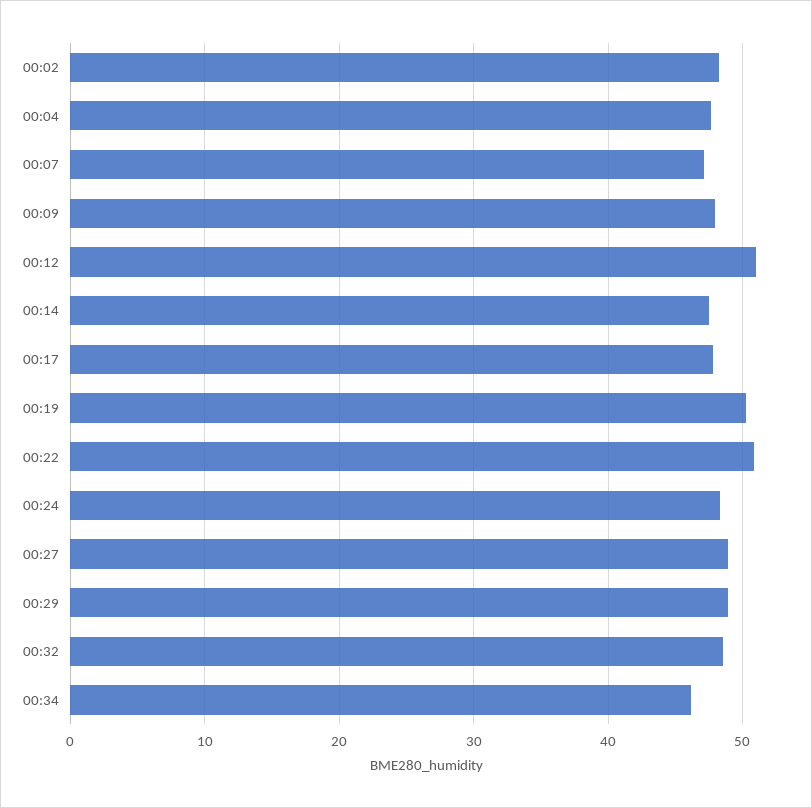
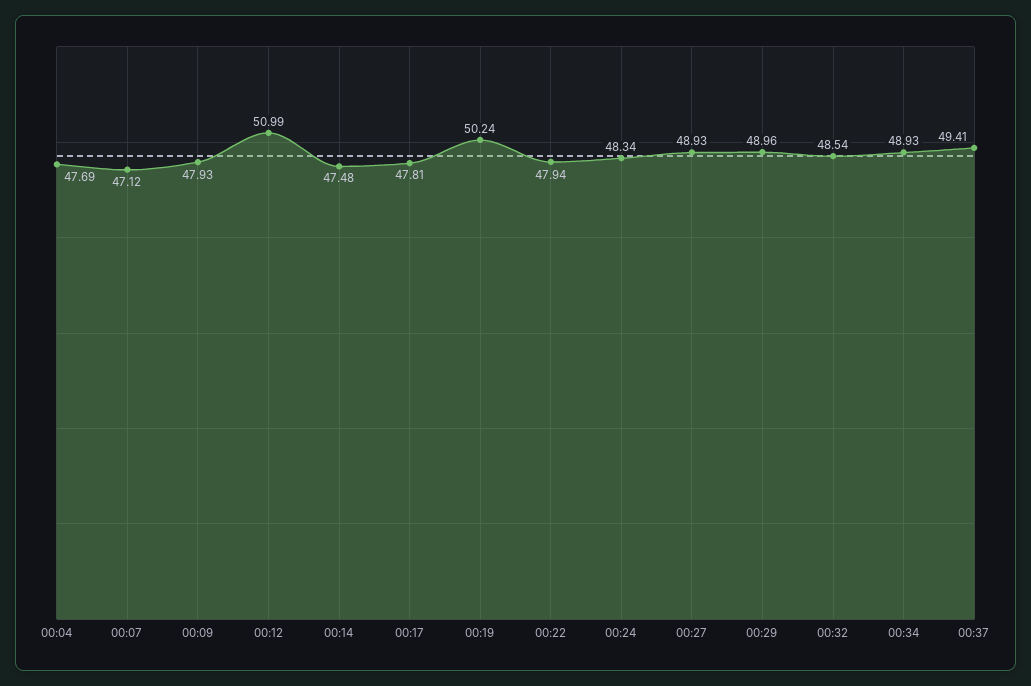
00:02: 48 -> none
00:22: 51 -> 47.94
00:34: 46 -> 48.93
00:37: none -> 49.41

